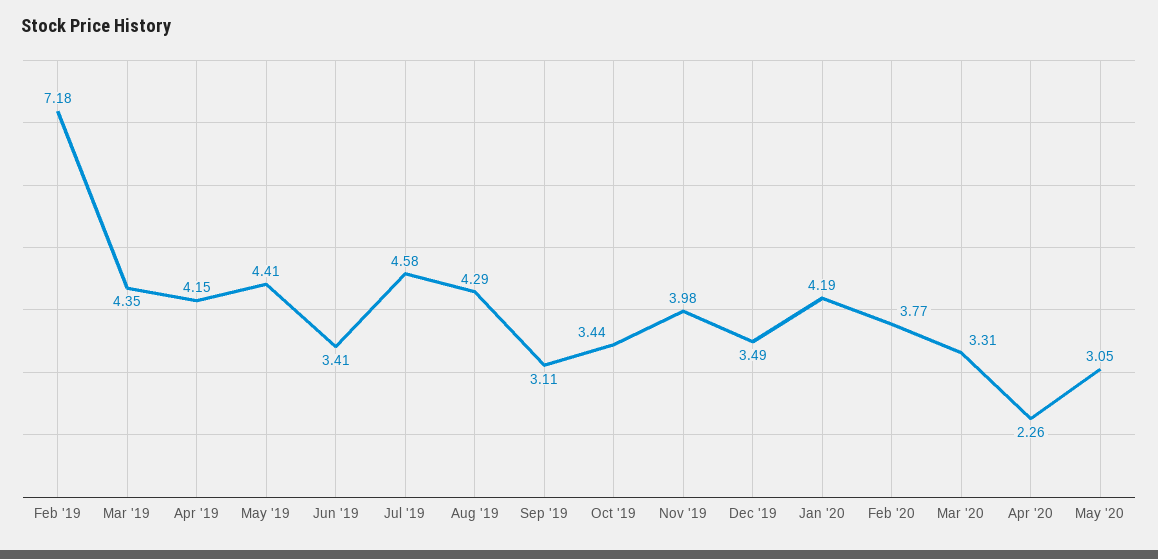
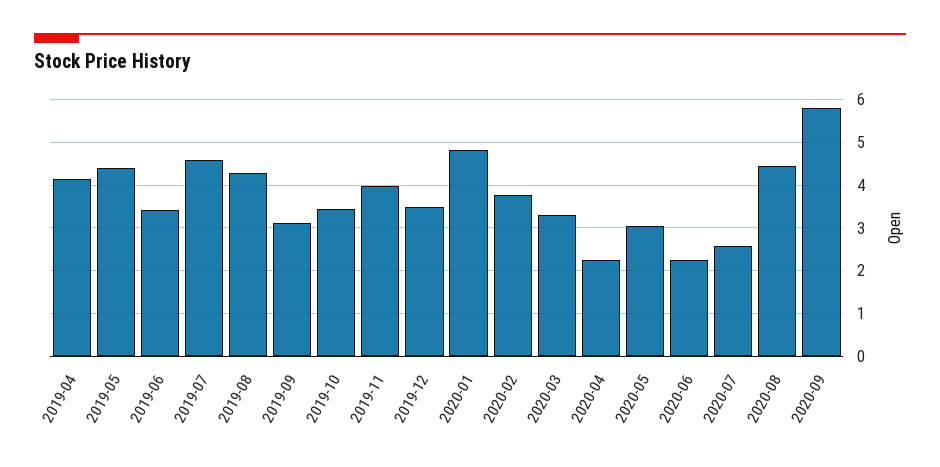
Feb '19: 7.18 -> none
Mar '19: 4.35 -> none
Jan '20: 4.19 -> 4.8
2020-06: none -> 2.2
2020-07: none -> 2.6
2020-08: none -> 4.4
2020-09: none -> 5.8

